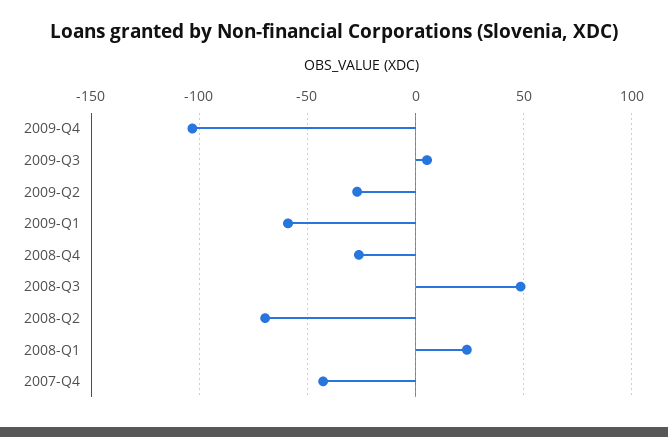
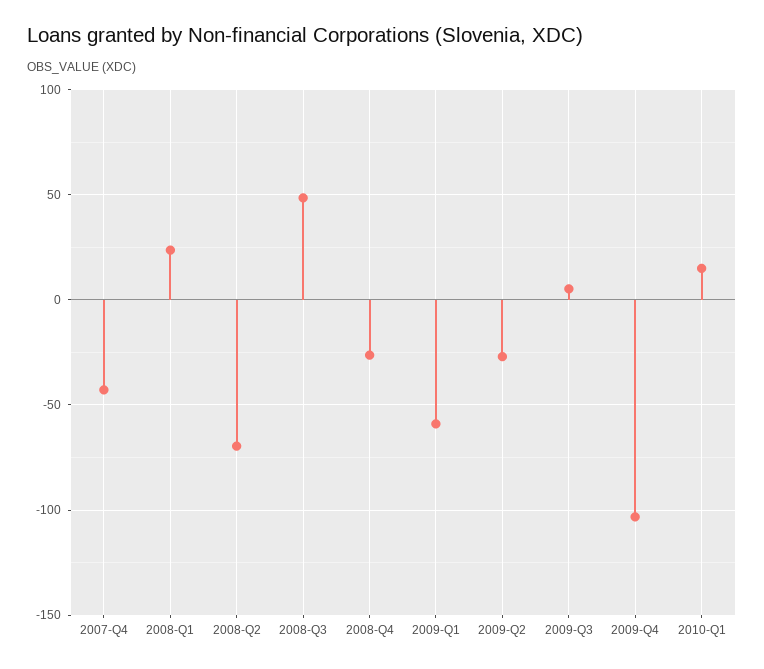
2010-Q1: none -> 15

